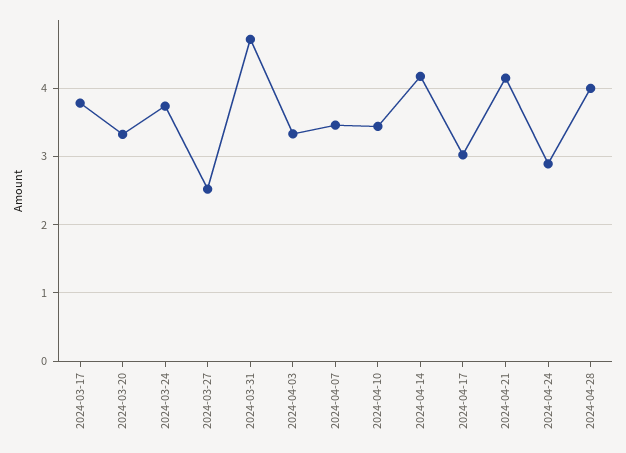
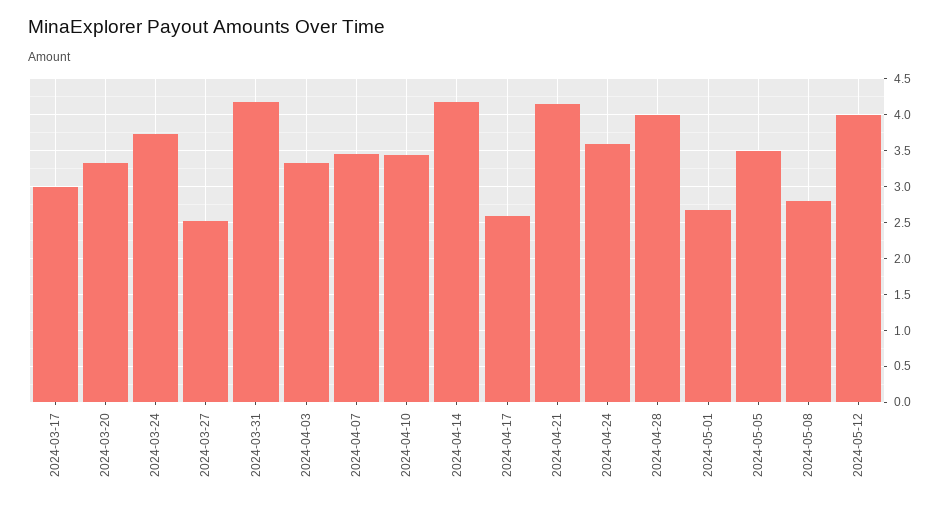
2024-03-17: 3.8 -> 3
2024-03-31: 4.7 -> 4.2
2024-04-17: 3 -> 2.6
2024-04-24: 2.9 -> 3.6
2024-05-01: none -> 2.7
2024-05-05: none -> 3.5
2024-05-08: none -> 2.8
2024-05-12: none -> 4

